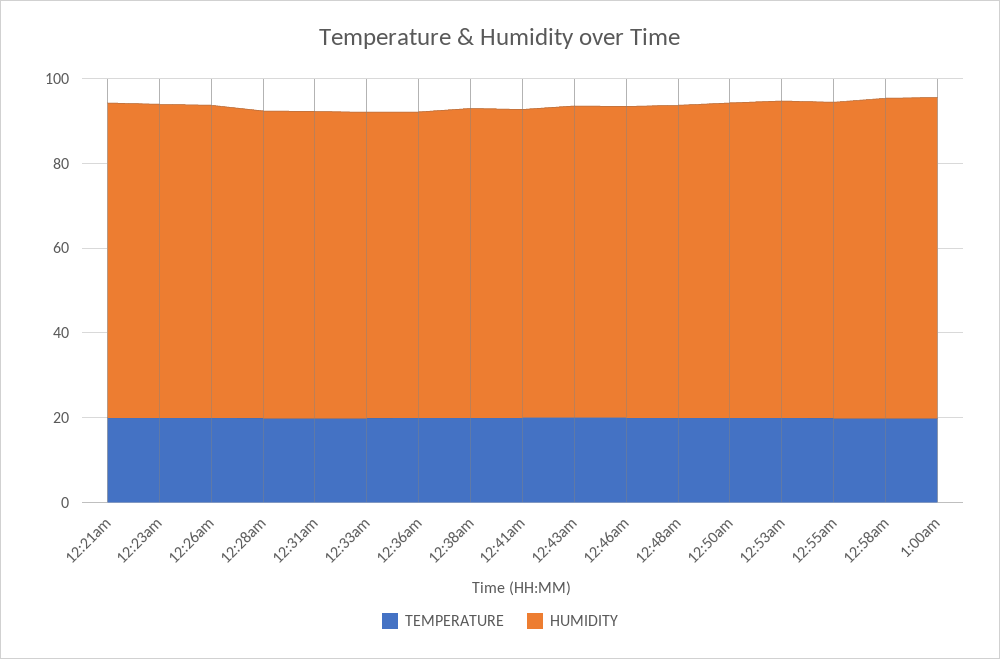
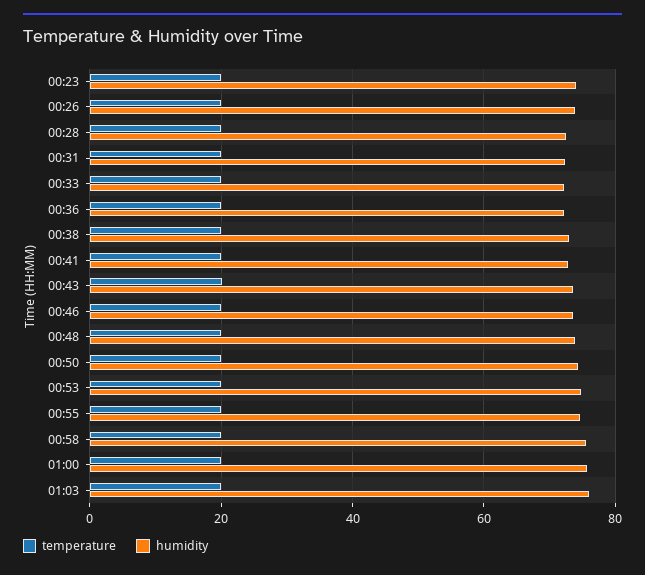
TEMPERATURE, 12:21am: 20 -> none
HUMIDITY, 12:21am: 75 -> none
TEMPERATURE, 01:03: none -> 20
HUMIDITY, 01:03: none -> 76

